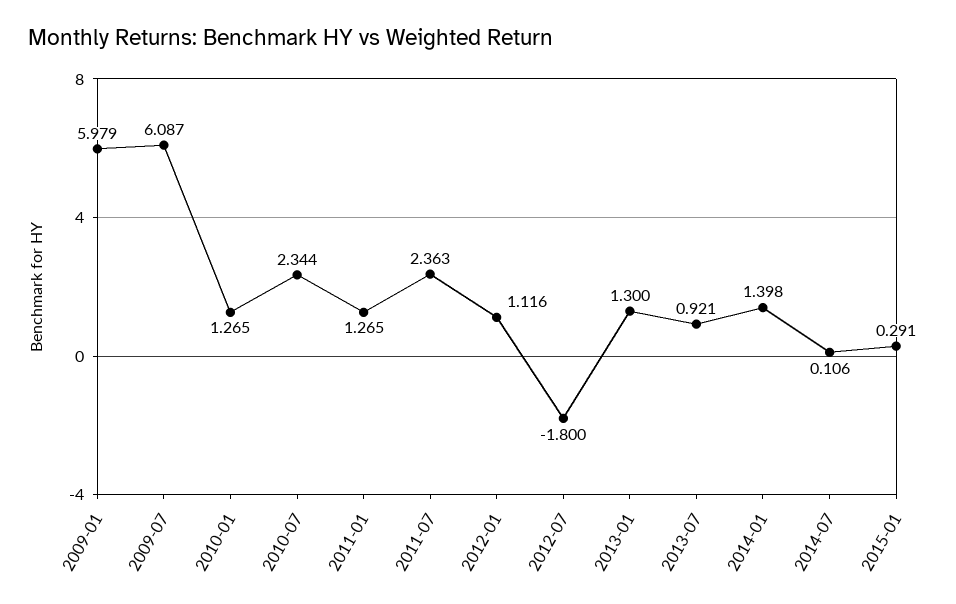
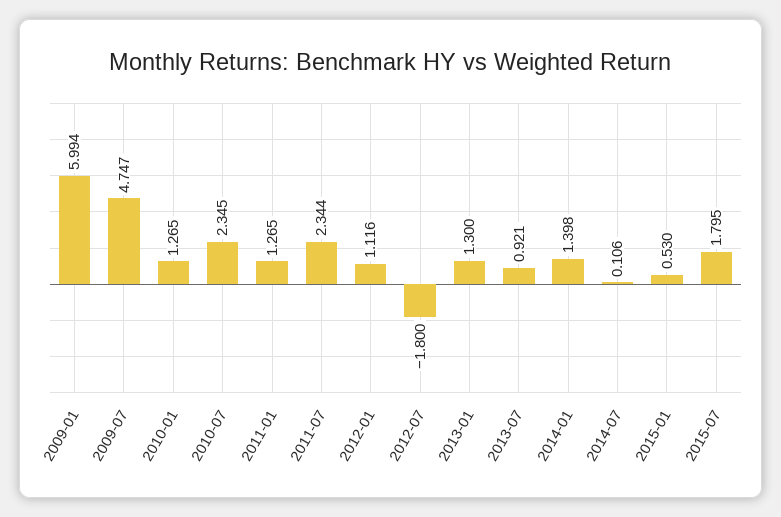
2009-01: 5.979 -> 5.994
2009-07: 6.087 -> 4.747
2010-07: 2.344 -> 2.345
2011-07: 2.363 -> 2.344
2015-01: 0.291 -> 0.53
2015-07: none -> 1.795

